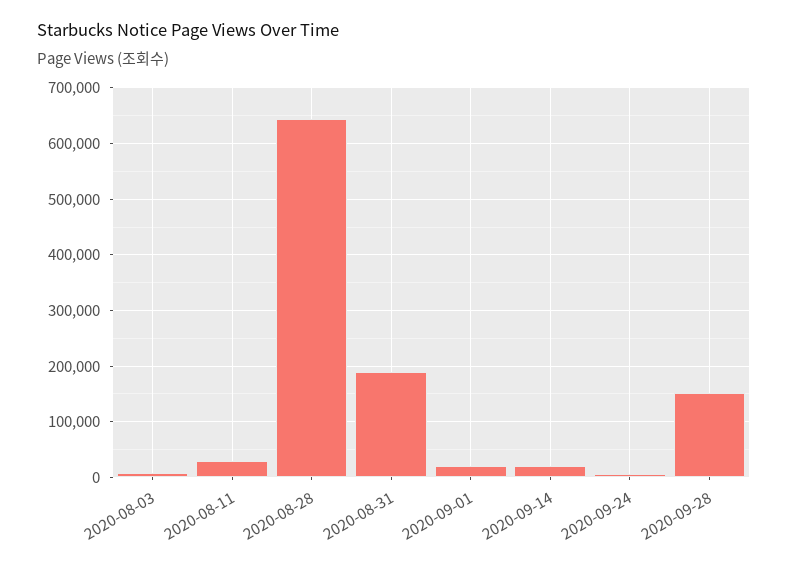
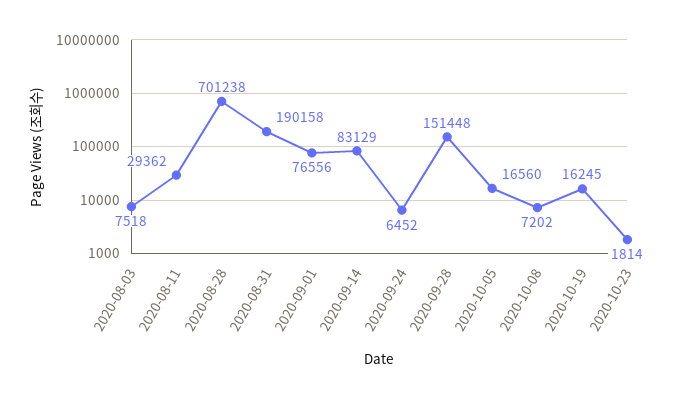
2020-08-28: 640000 -> 701238
2020-09-01: 20000 -> 76556
2020-09-14: 20000 -> 83129
2020-10-05: none -> 16560
2020-10-08: none -> 7202
2020-10-19: none -> 16245
2020-10-23: none -> 1814

